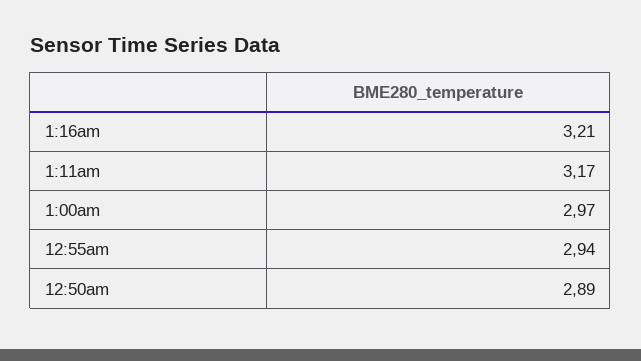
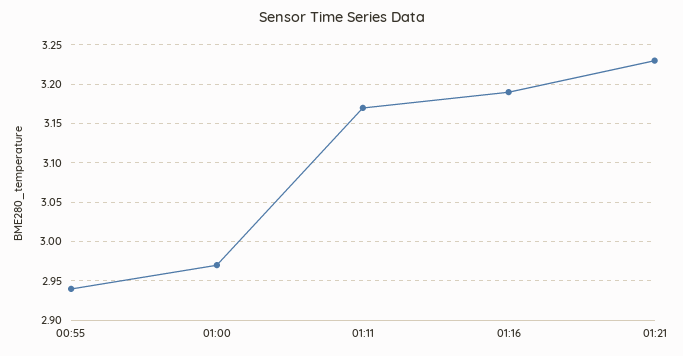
1:16am: 3.21 -> 3.19
12:50am: 2.89 -> none
01:21: none -> 3.23

